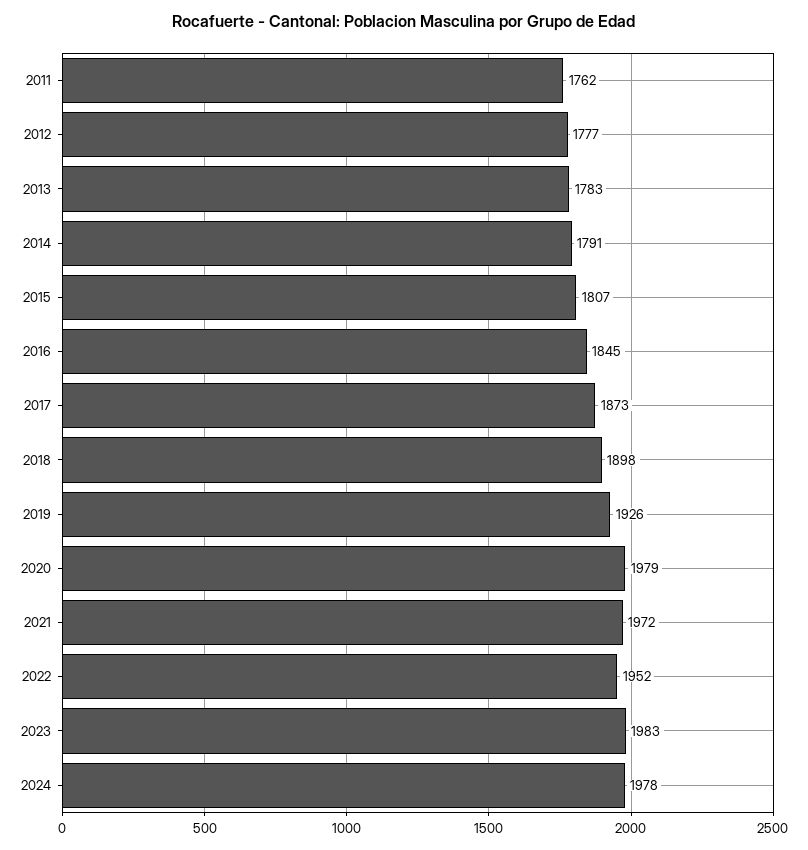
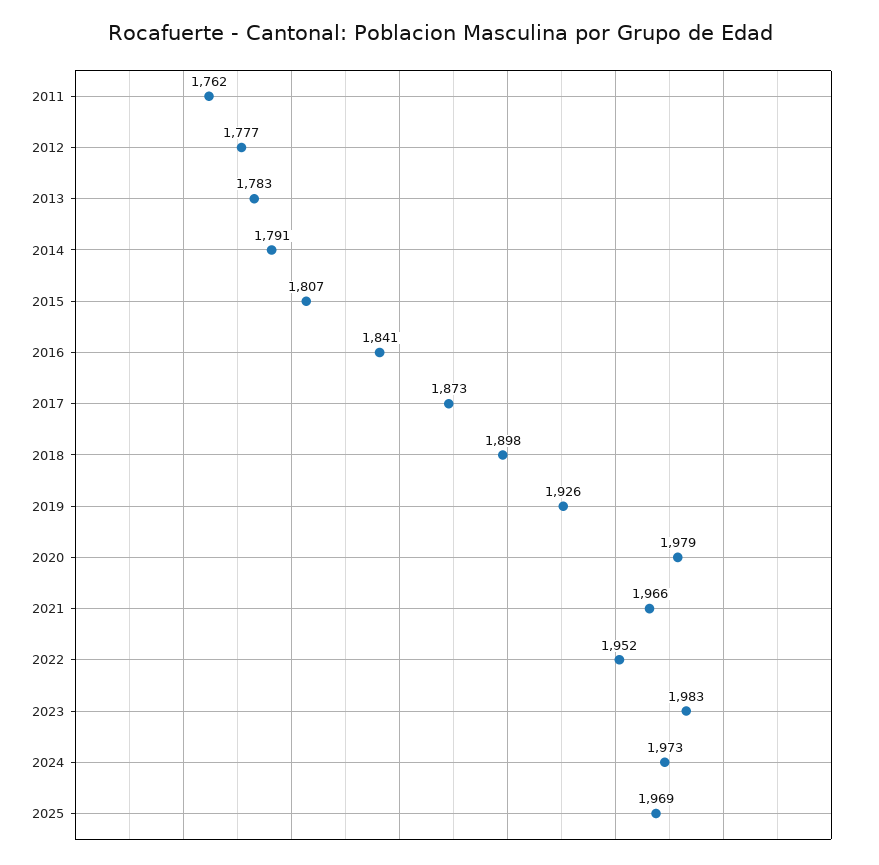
2016: 1845 -> 1841
2021: 1972 -> 1966
2024: 1978 -> 1973
2025: none -> 1969

